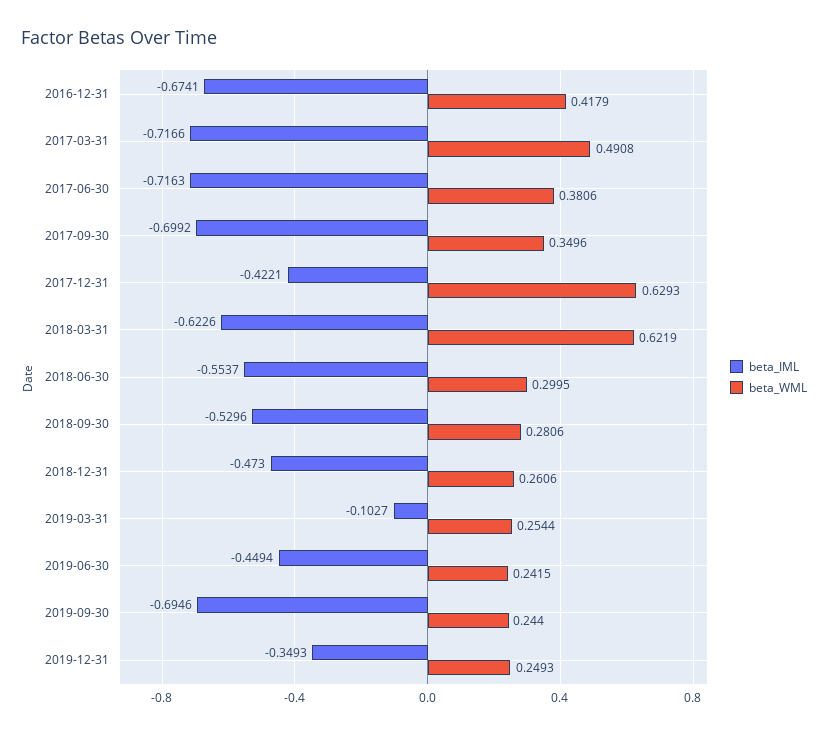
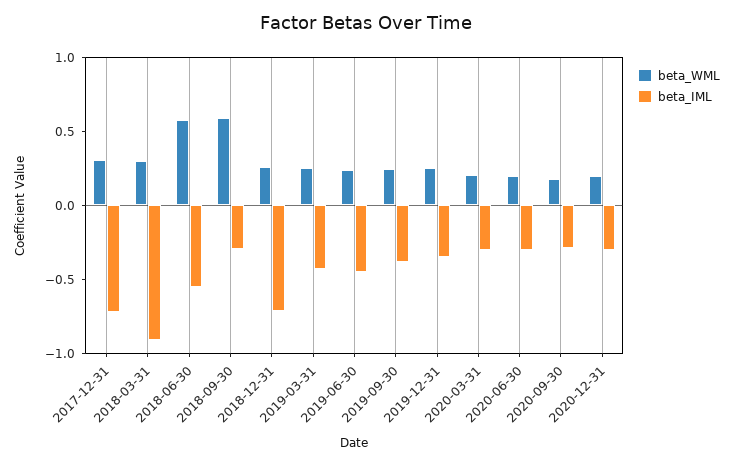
beta_IML, 2016-12-31: -0.6741 -> none
beta_WML, 2016-12-31: 0.4179 -> none
beta_IML, 2017-03-31: -0.7166 -> none
beta_WML, 2017-03-31: 0.4908 -> none
beta_IML, 2017-06-30: -0.7163 -> none
beta_WML, 2017-06-30: 0.3806 -> none
beta_IML, 2017-09-30: -0.6992 -> none
beta_WML, 2017-09-30: 0.3496 -> none
beta_IML, 2017-12-31: -0.4221 -> -0.7
beta_WML, 2017-12-31: 0.6293 -> 0.3
beta_IML, 2018-03-31: -0.6226 -> -0.9
beta_WML, 2018-03-31: 0.6219 -> 0.3
beta_WML, 2018-06-30: 0.2995 -> 0.6
beta_IML, 2018-09-30: -0.5296 -> -0.3
beta_WML, 2018-09-30: 0.2806 -> 0.6
beta_IML, 2018-12-31: -0.473 -> -0.7
beta_IML, 2019-03-31: -0.1027 -> -0.4
beta_IML, 2019-09-30: -0.6946 -> -0.4
beta_WML, 2020-03-31: none -> 0.2
beta_IML, 2020-03-31: none -> -0.3
beta_WML, 2020-06-30: none -> 0.2
beta_IML, 2020-06-30: none -> -0.3
beta_WML, 2020-09-30: none -> 0.2
beta_IML, 2020-09-30: none -> -0.3
beta_WML, 2020-12-31: none -> 0.2
beta_IML, 2020-12-31: none -> -0.3

